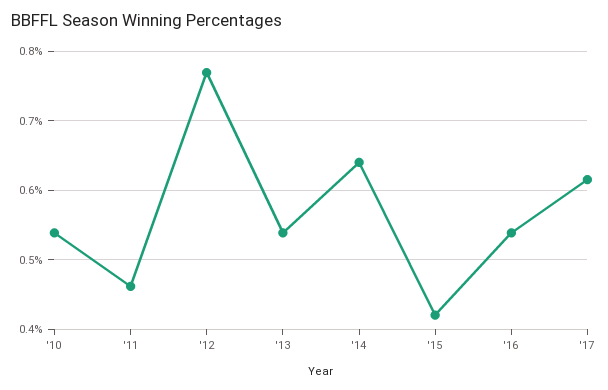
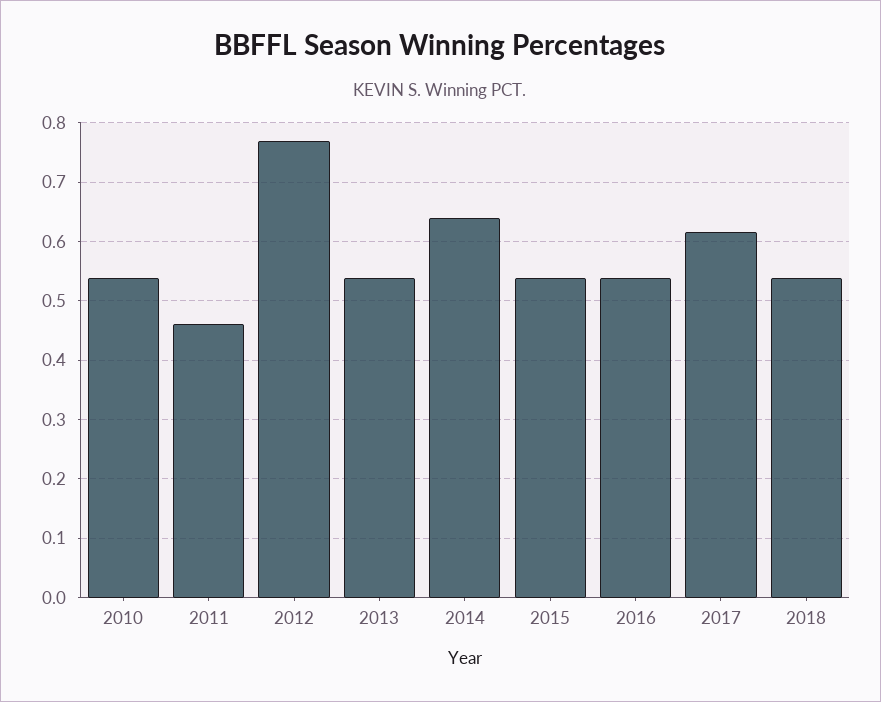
'15: 0.42 -> 0.54
2018: none -> 0.54

